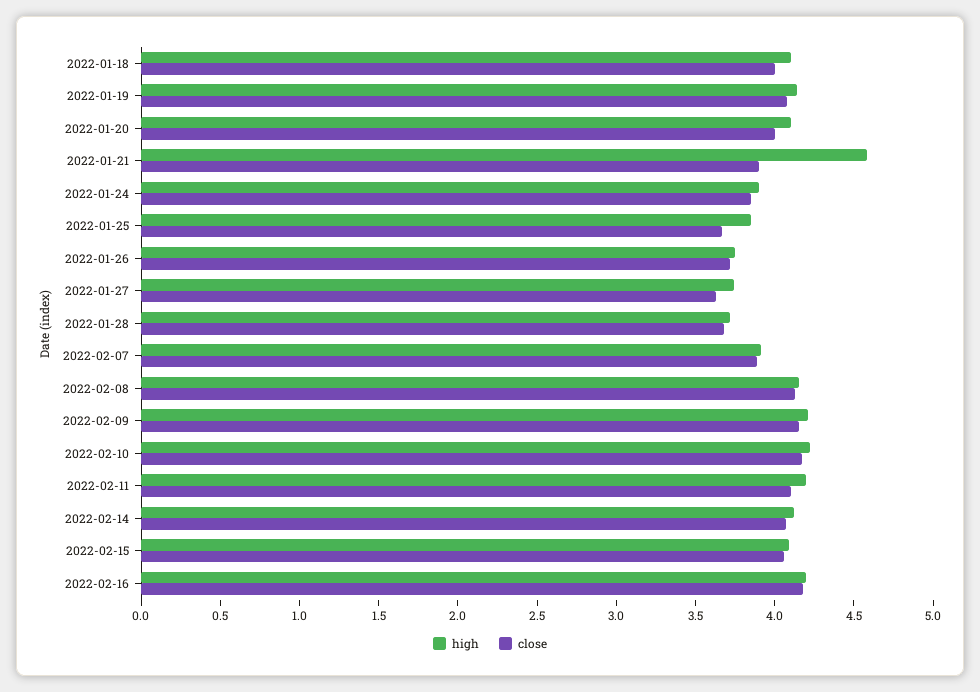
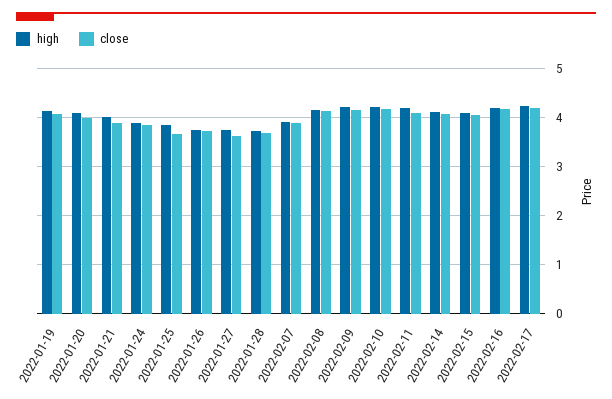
high, 2022-01-18: 4.1 -> none
close, 2022-01-18: 4 -> none
high, 2022-01-21: 4.6 -> 4
high, 2022-02-17: none -> 4.2
close, 2022-02-17: none -> 4.2

